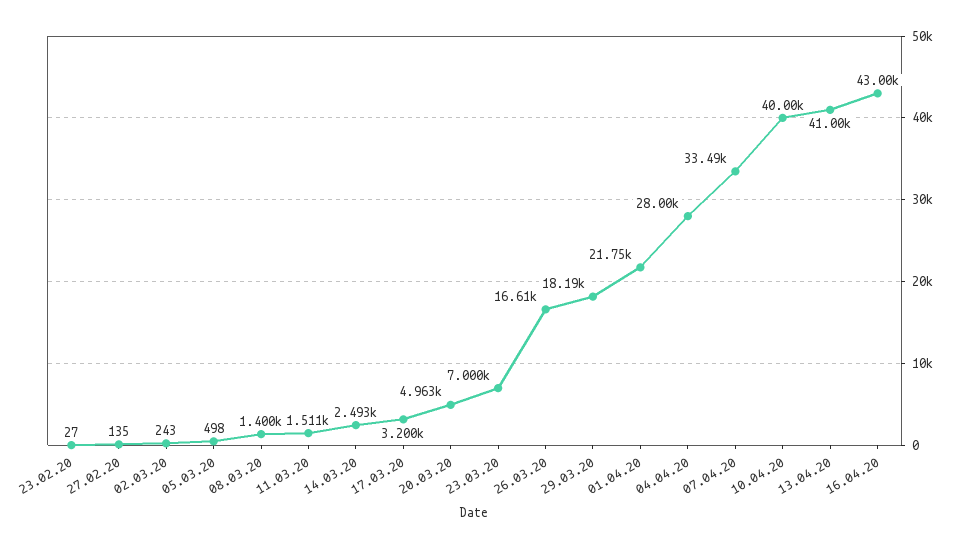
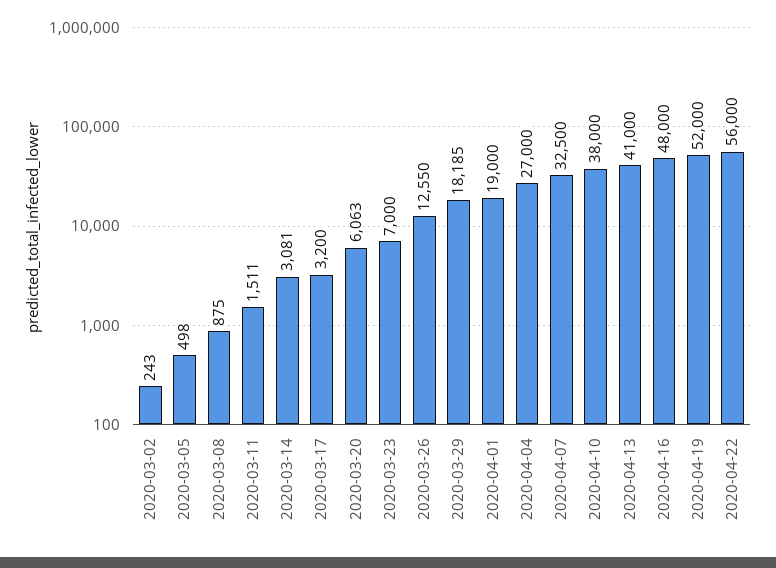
23.02.20: 27 -> none
27.02.20: 135 -> none
08.03.20: 1400 -> 875
14.03.20: 2493 -> 3081
20.03.20: 4963 -> 6063
26.03.20: 16610 -> 12550
01.04.20: 21750 -> 19000
04.04.20: 28000 -> 27000
07.04.20: 33490 -> 32500
10.04.20: 40000 -> 38000
16.04.20: 43000 -> 48000
2020-04-19: none -> 52000
2020-04-22: none -> 56000

